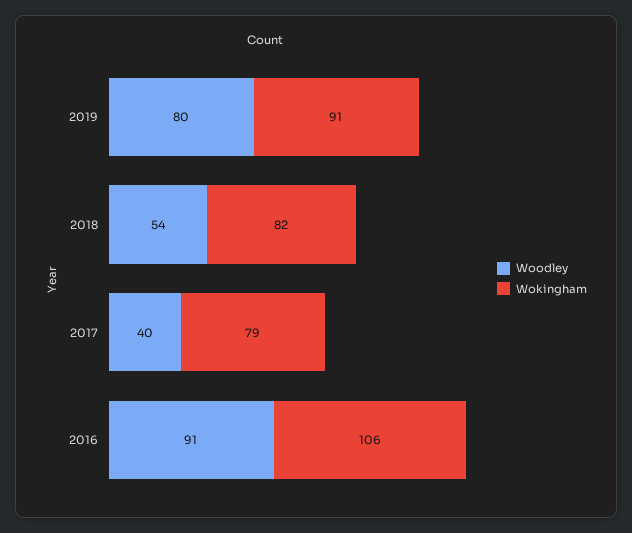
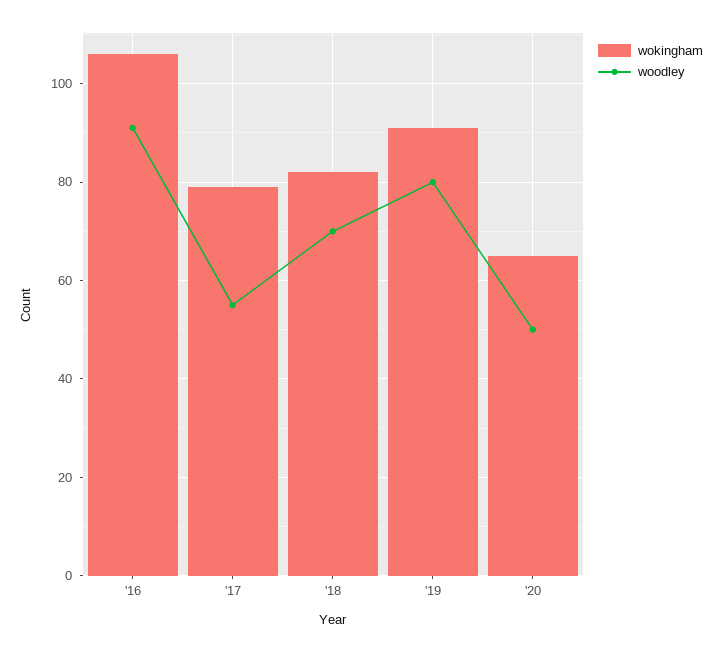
Woodley, 2018: 54 -> 70
Woodley, 2017: 40 -> 55
Wokingham, '20: none -> 65
Woodley, '20: none -> 50

